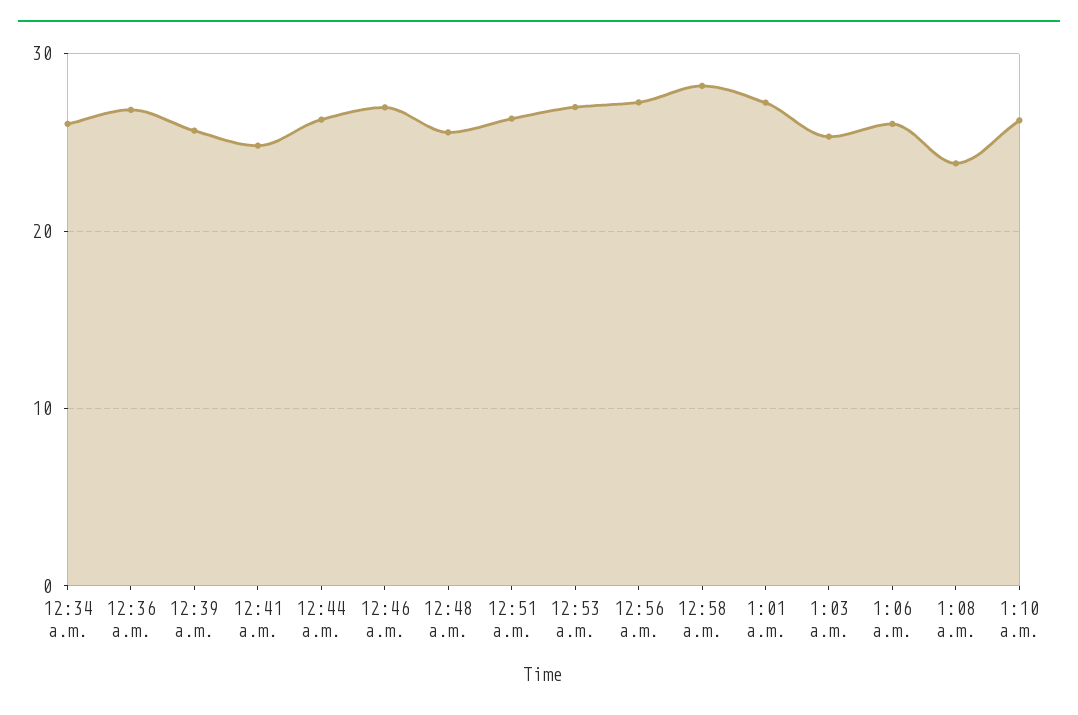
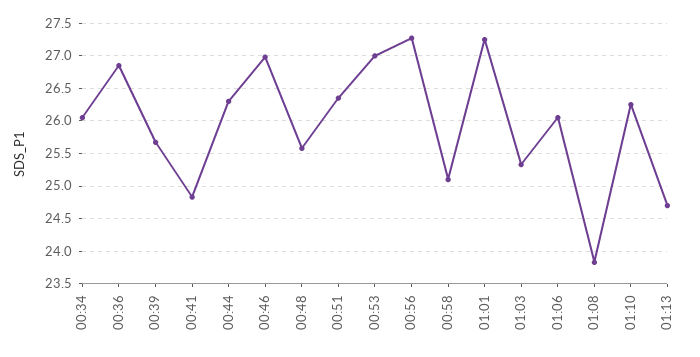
12:58 a.m.: 28 -> 25.1
01:13: none -> 24.7

